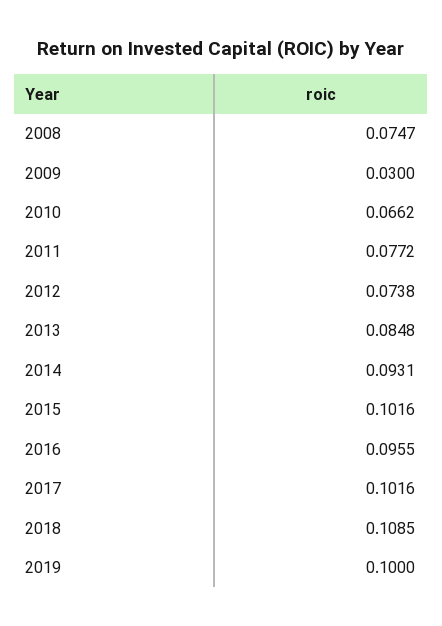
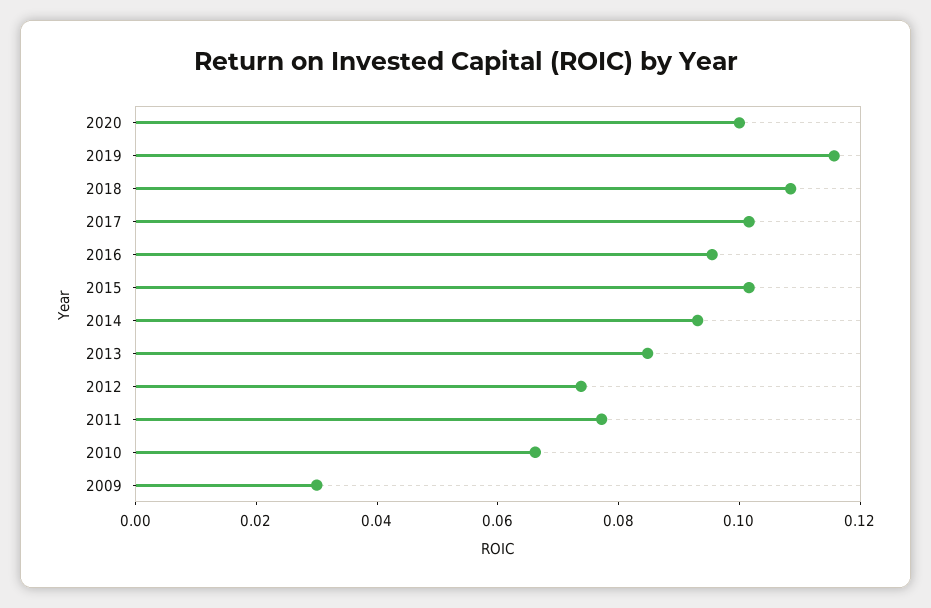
2008: 0.0747 -> none
2019: 0.1 -> 0.115
2020: none -> 0.1

